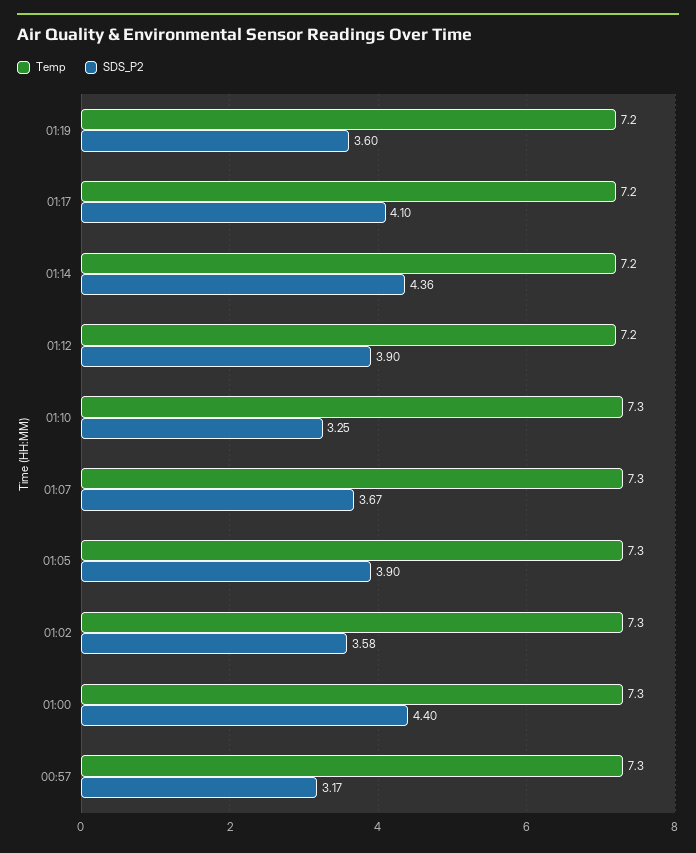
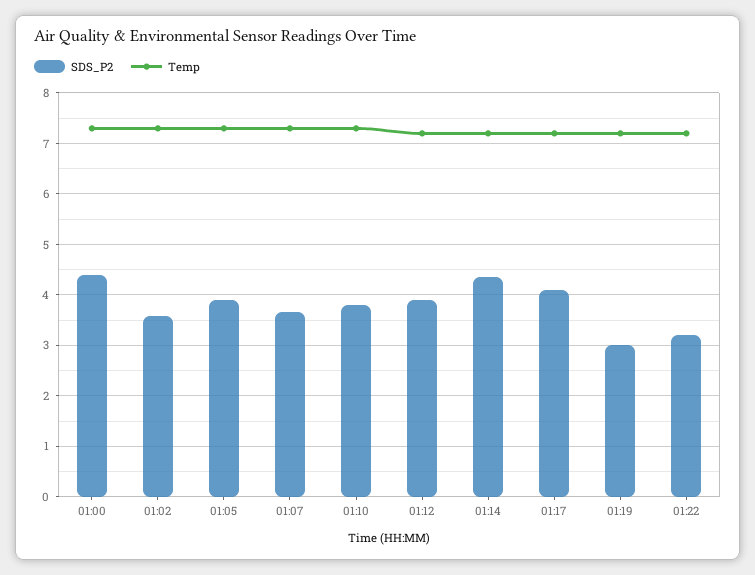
SDS_P2, 01:19: 3.6 -> 3
SDS_P2, 01:10: 3.25 -> 3.8
Temp, 00:57: 7.3 -> none
SDS_P2, 00:57: 3.17 -> none
SDS_P2, 01:22: none -> 3.2
Temp, 01:22: none -> 7.2

